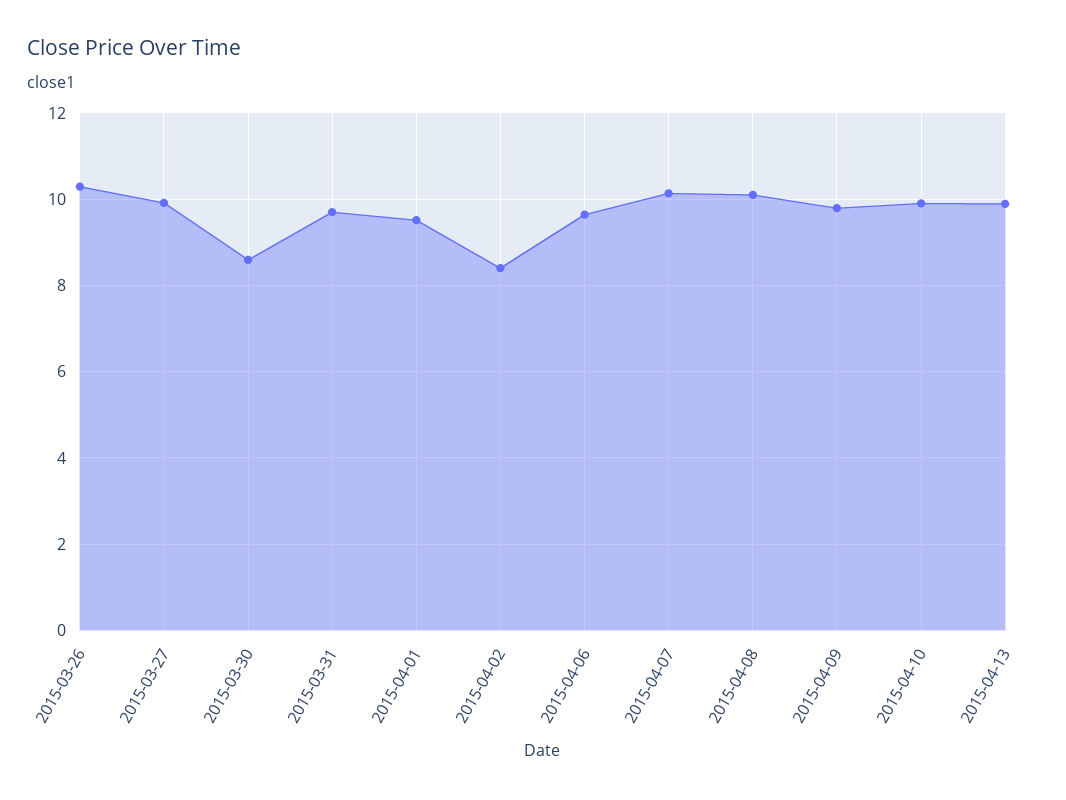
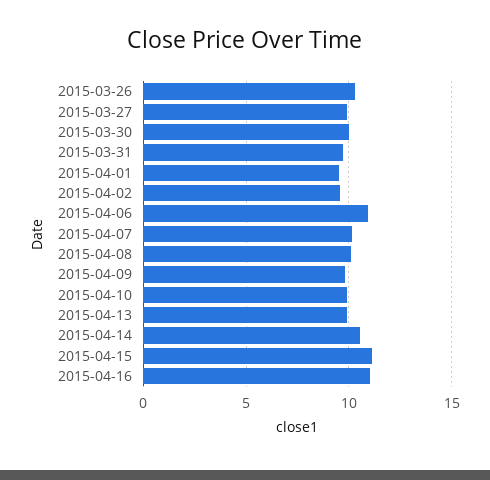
2015-03-30: 8.6 -> 10
2015-04-02: 8.4 -> 9.5
2015-04-06: 9.6 -> 11
2015-04-14: none -> 10.5
2015-04-15: none -> 11
2015-04-16: none -> 11

